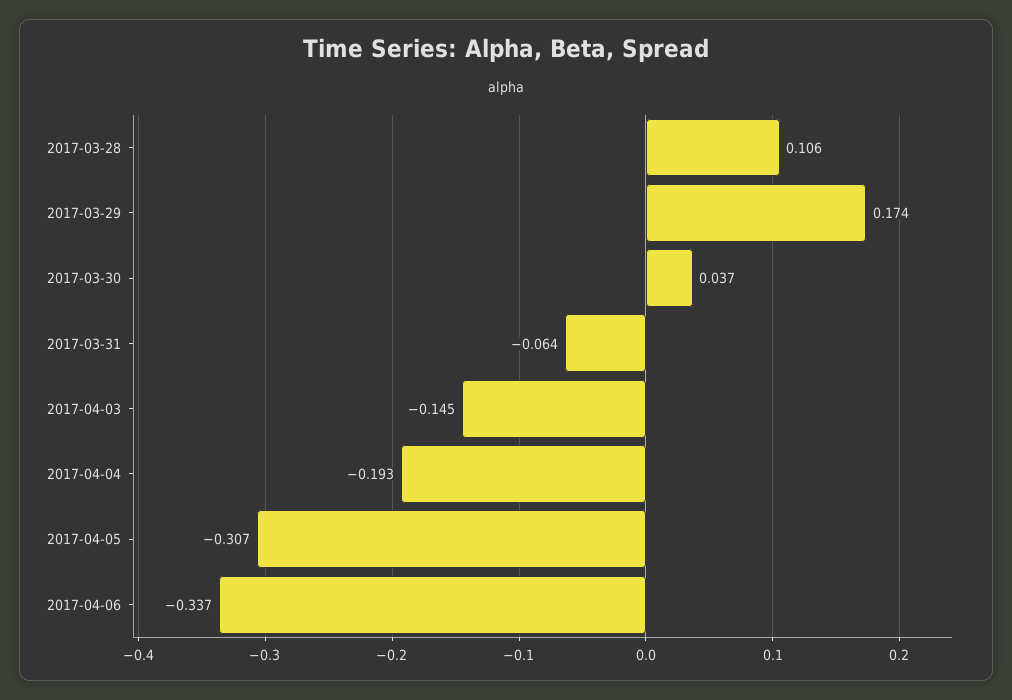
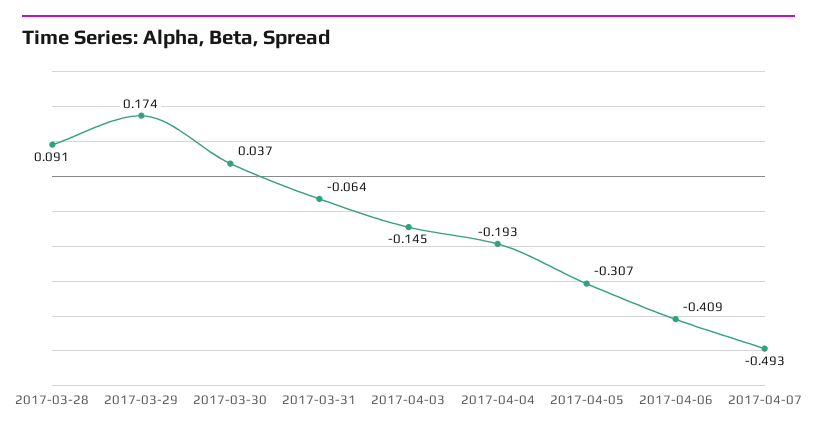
2017-03-28: 0.106 -> 0.091
2017-04-06: -0.337 -> -0.409
2017-04-07: none -> -0.493

